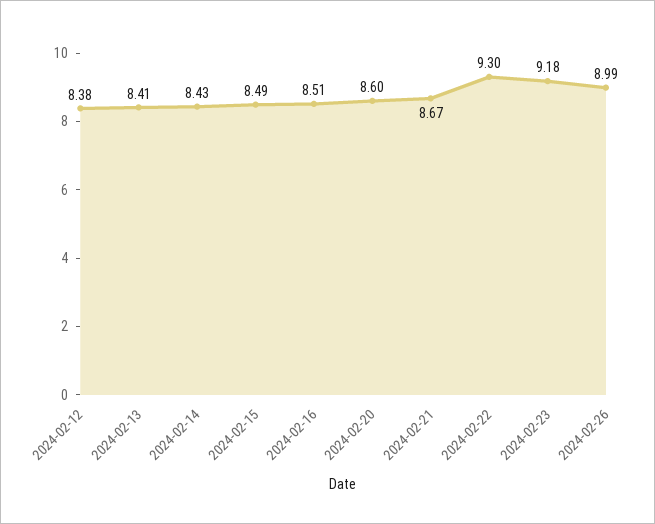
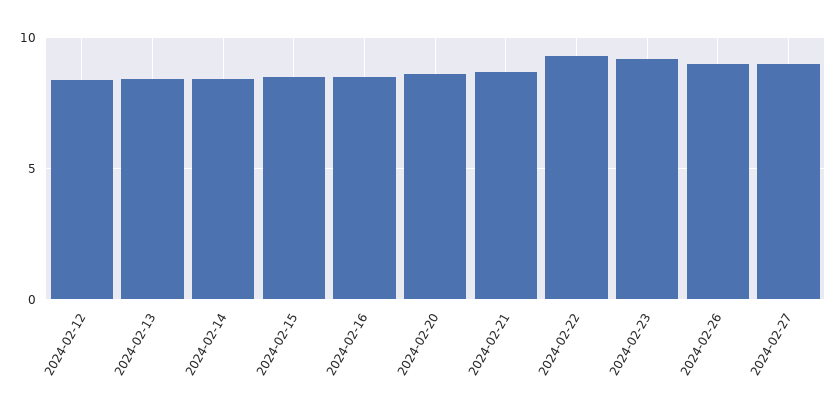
2024-02-27: none -> 9

